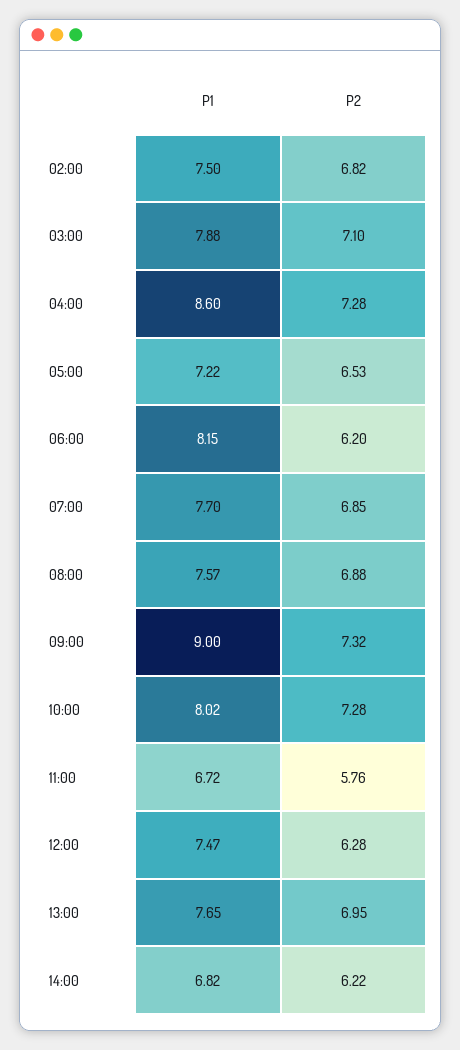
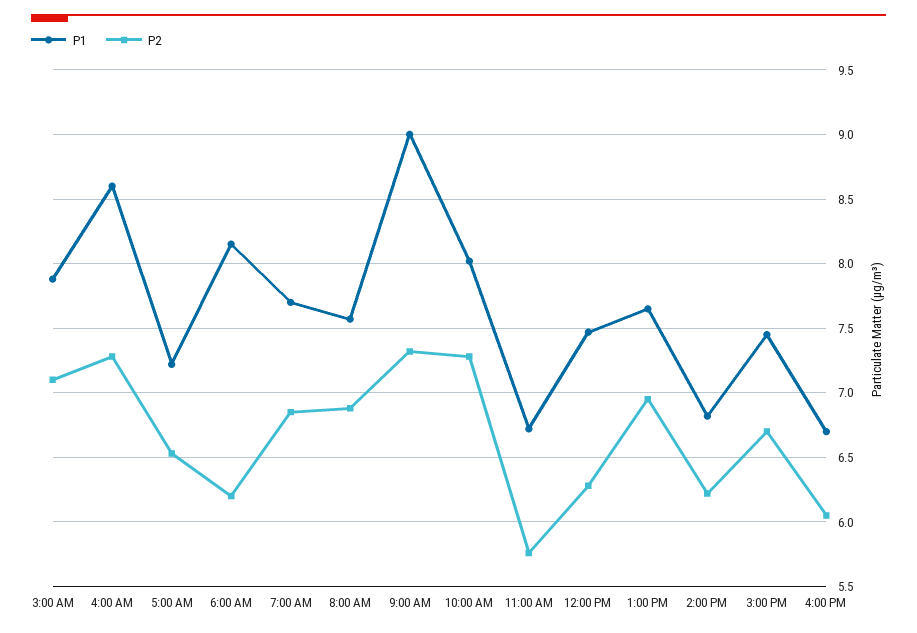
P1, 02:00: 7.5 -> none
P2, 02:00: 6.82 -> none
P1, 3:00 PM: none -> 7.45
P2, 3:00 PM: none -> 6.7
P1, 4:00 PM: none -> 6.7
P2, 4:00 PM: none -> 6.05

